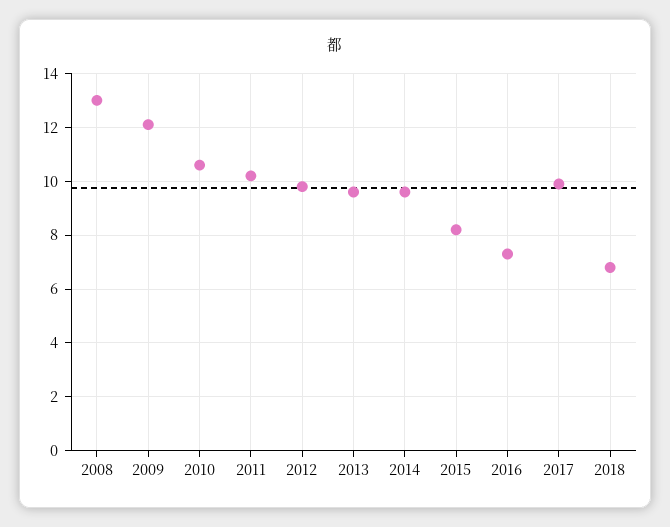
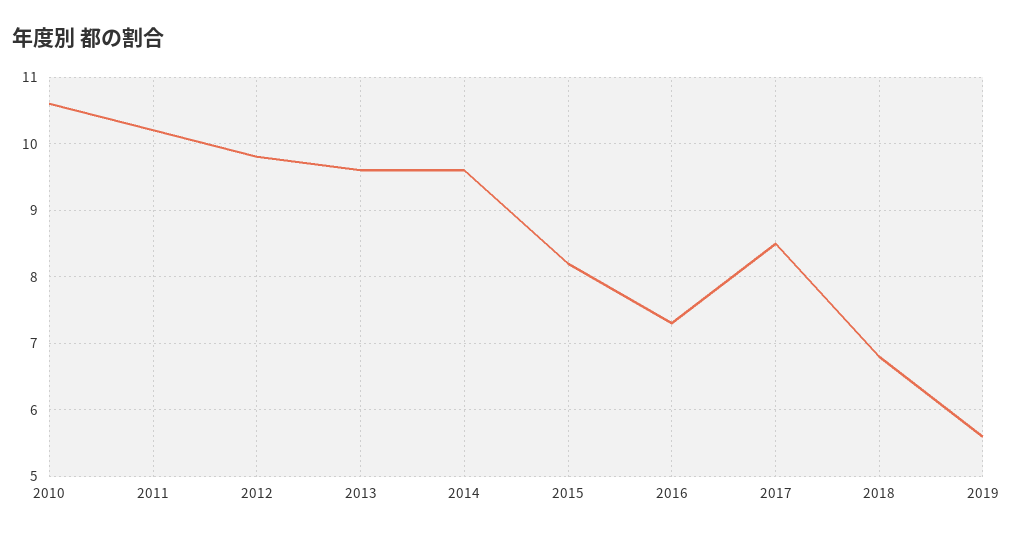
2008: 13 -> none
2009: 12 -> none
2017: 10 -> 8.5
2019: none -> 5.6

